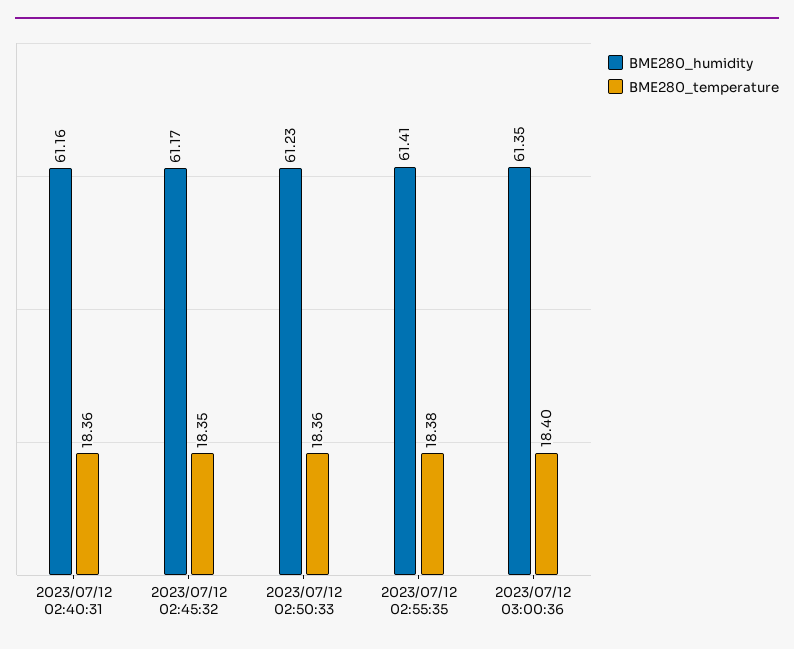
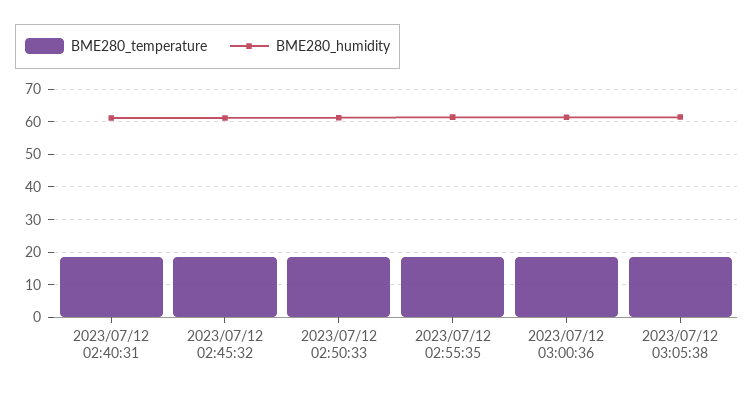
BME280_temperature, 2023/07/12 03:05:38: none -> 18
BME280_humidity, 2023/07/12 03:05:38: none -> 62

